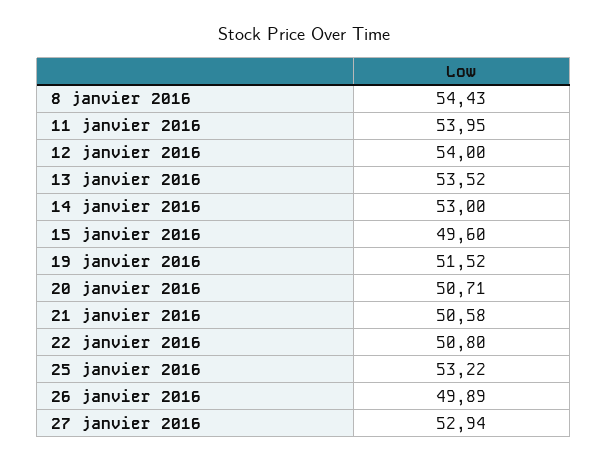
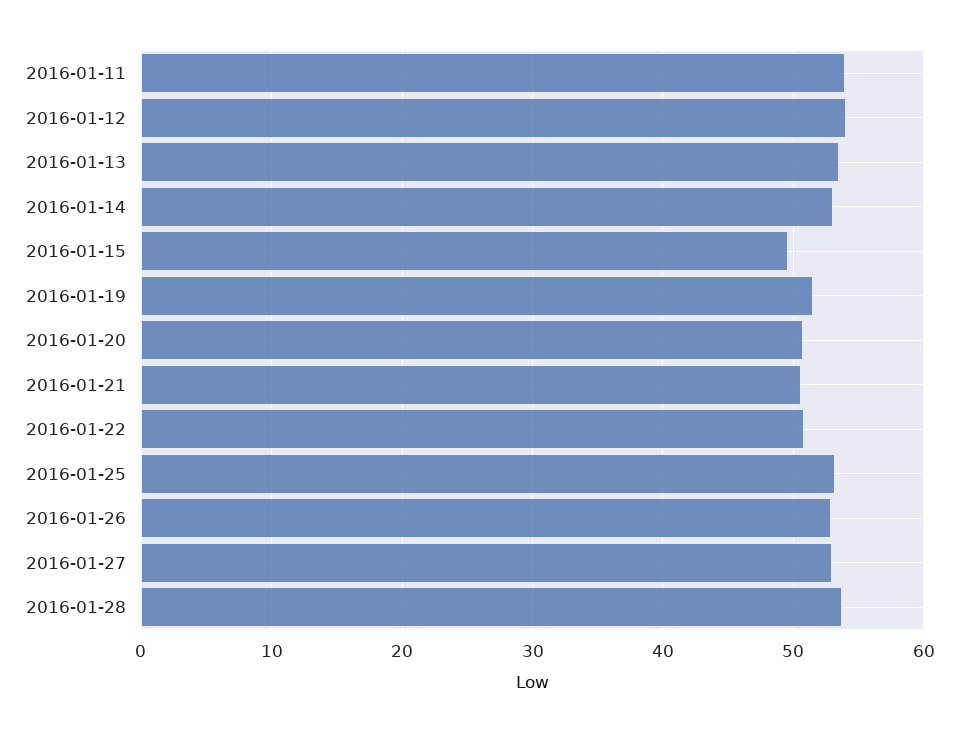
8 janvier 2016: 54.43 -> none
26 janvier 2016: 49.89 -> 53
2016-01-28: none -> 54

